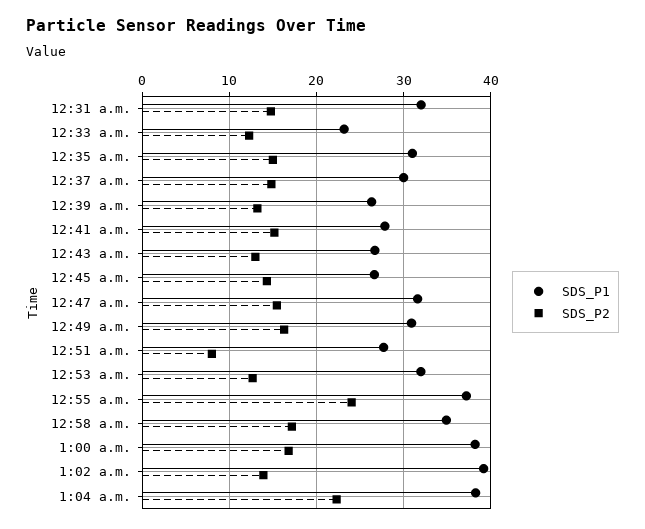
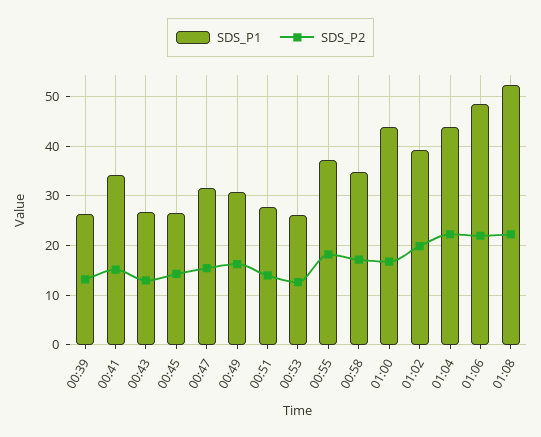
SDS_P1, 12:31 a.m.: 32 -> none
SDS_P2, 12:31 a.m.: 15 -> none
SDS_P1, 12:33 a.m.: 23 -> none
SDS_P2, 12:33 a.m.: 12 -> none
SDS_P1, 12:35 a.m.: 31 -> none
SDS_P2, 12:35 a.m.: 15 -> none
SDS_P1, 12:37 a.m.: 30 -> none
SDS_P2, 12:37 a.m.: 15 -> none
SDS_P1, 12:41 a.m.: 28 -> 34
SDS_P2, 12:51 a.m.: 8 -> 14
SDS_P1, 12:53 a.m.: 32 -> 26
SDS_P2, 12:55 a.m.: 24 -> 18
SDS_P1, 1:00 a.m.: 38 -> 44
SDS_P2, 1:02 a.m.: 14 -> 20
SDS_P1, 1:04 a.m.: 38 -> 44
SDS_P1, 01:06: none -> 48
SDS_P2, 01:06: none -> 22
SDS_P1, 01:08: none -> 52
SDS_P2, 01:08: none -> 22

